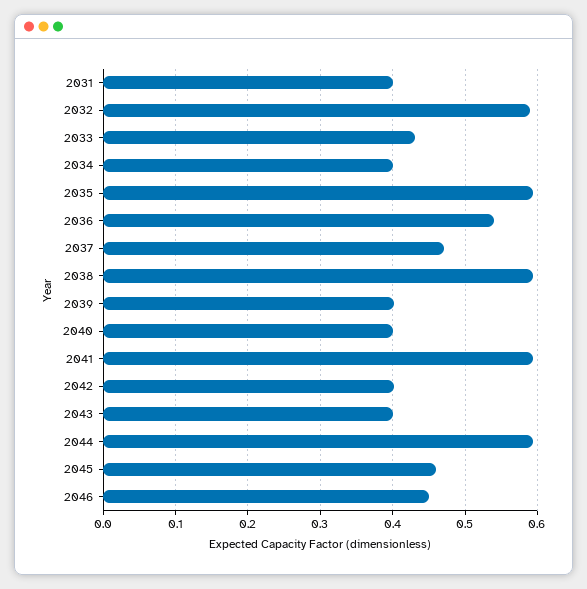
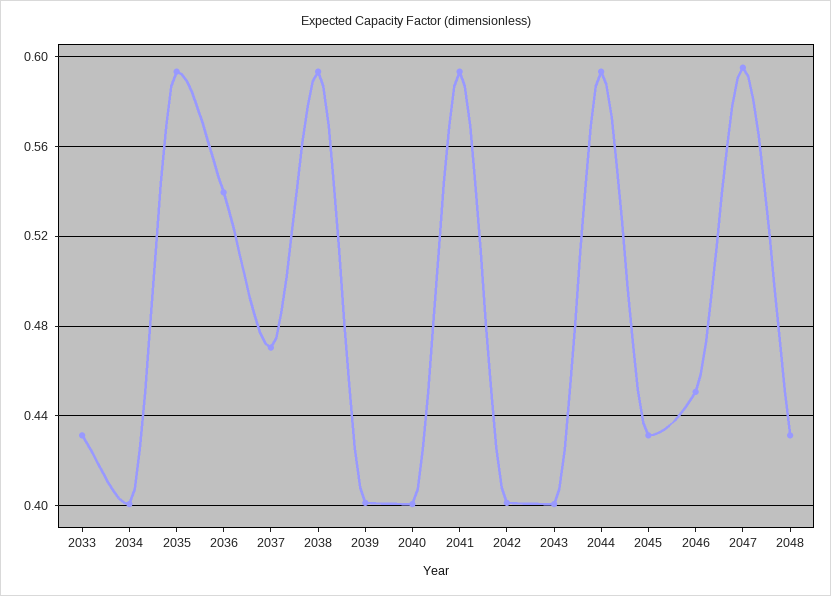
2031: 0.4 -> none
2032: 0.59 -> none
2045: 0.46 -> 0.43
2047: none -> 0.595
2048: none -> 0.43

